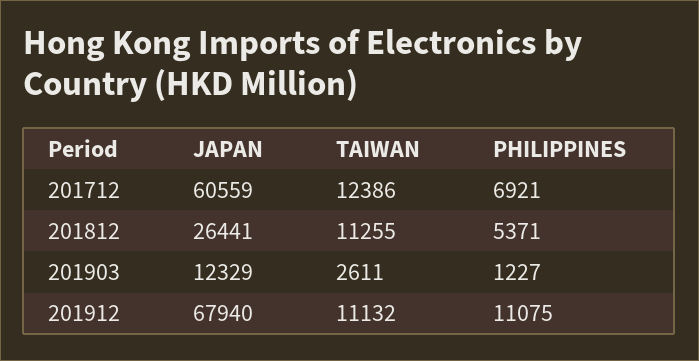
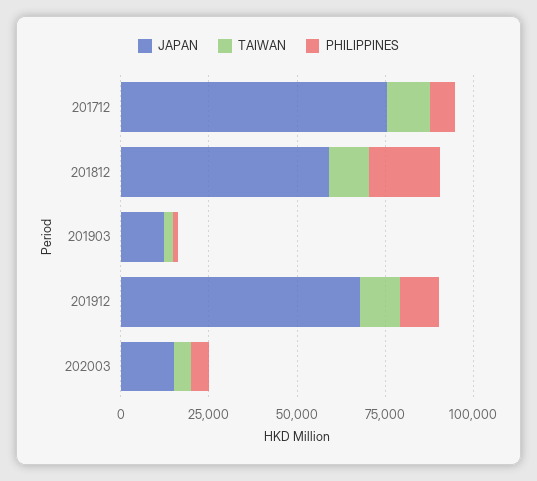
JAPAN, 201712: 60559 -> 75000
JAPAN, 201812: 26441 -> 60000
PHILIPPINES, 201812: 5371 -> 20000
JAPAN, 202003: none -> 15000
TAIWAN, 202003: none -> 5000
PHILIPPINES, 202003: none -> 5000

